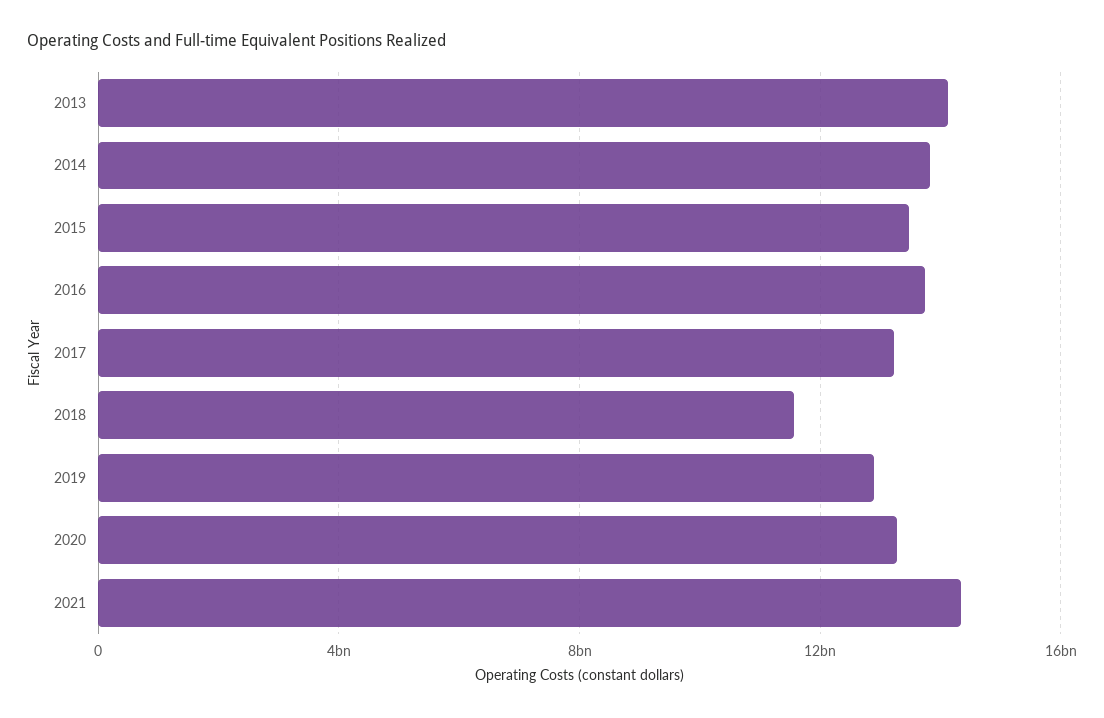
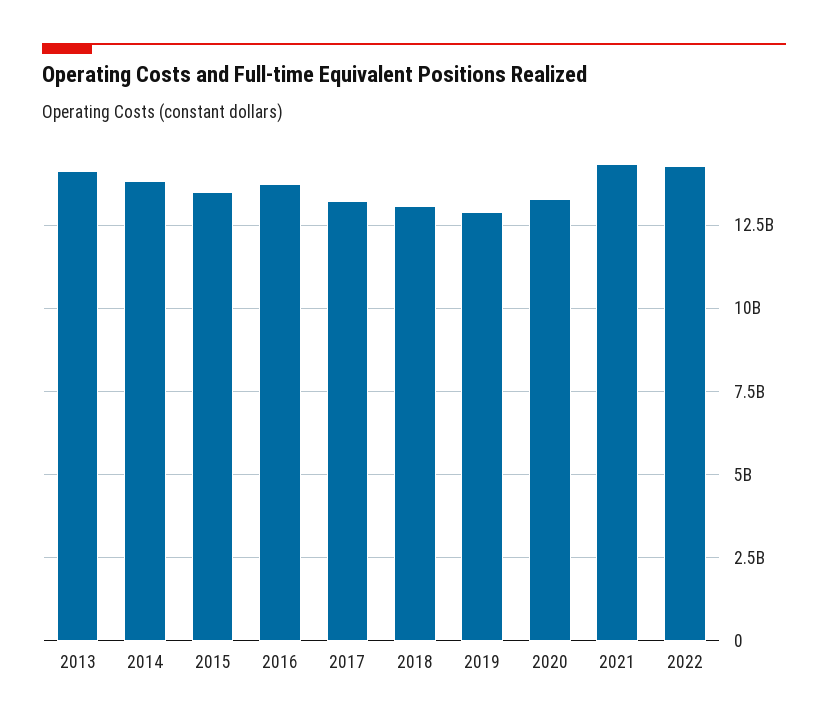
2018: 11500000000 -> 13000000000
2022: none -> 14250000000

